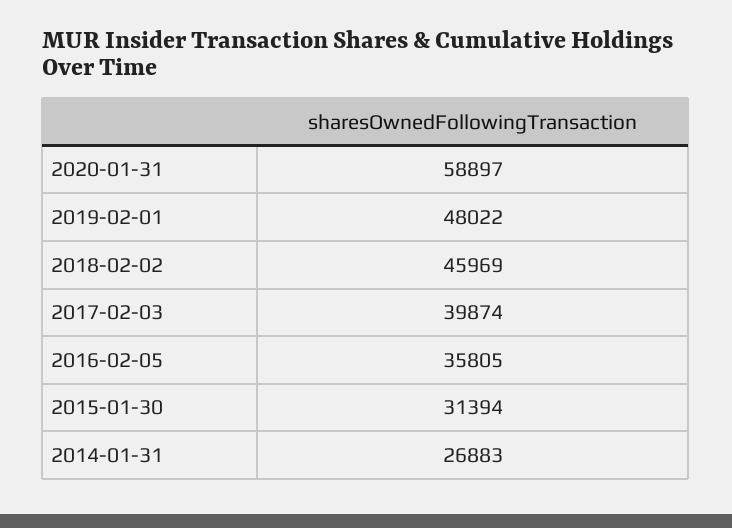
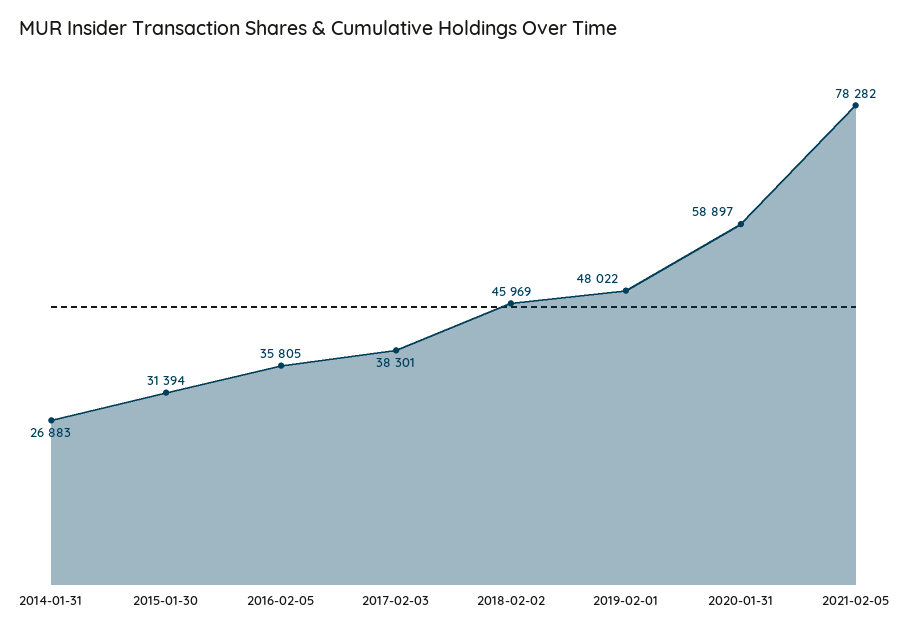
2017-02-03: 39874 -> 38301
2021-02-05: none -> 78282

